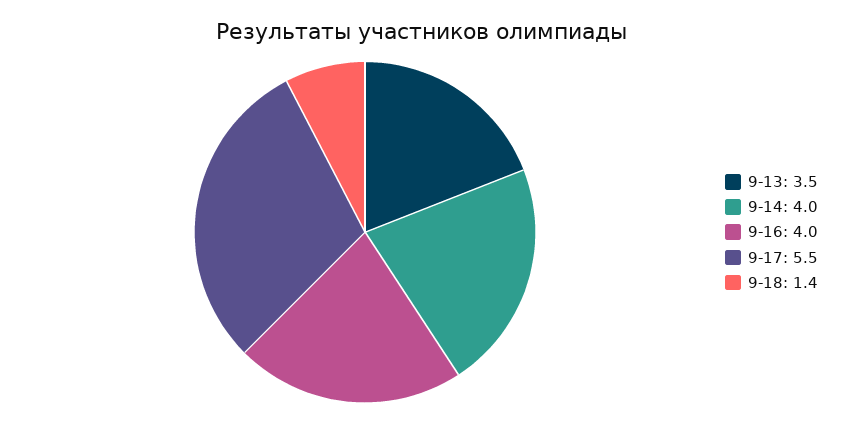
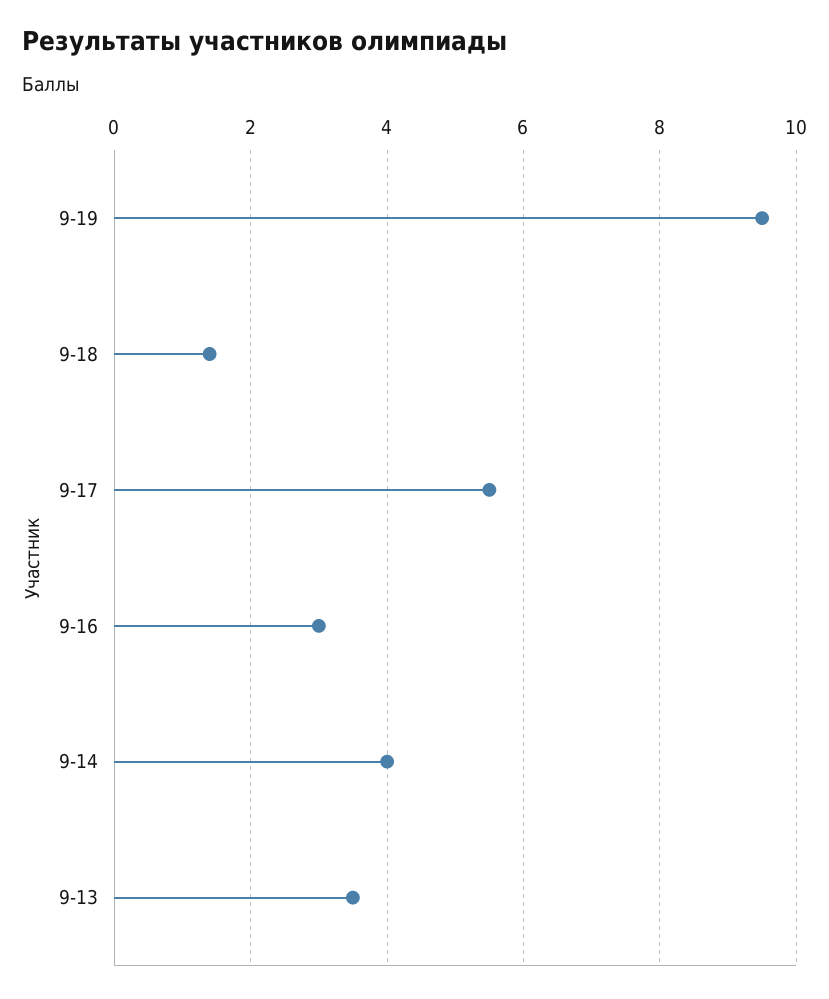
9-16: 4 -> 3
9-19: none -> 9.5

